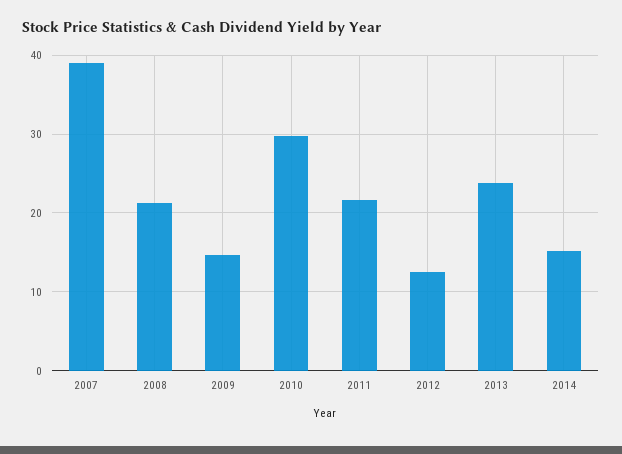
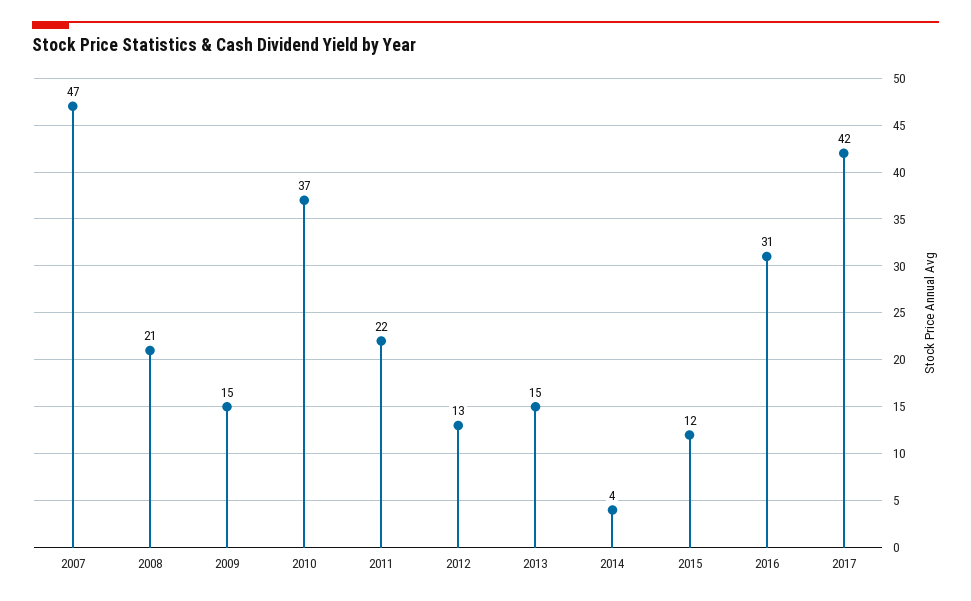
2007: 39 -> 47
2010: 30 -> 37
2013: 24 -> 15
2014: 15 -> 4
2015: none -> 12
2016: none -> 31
2017: none -> 42

